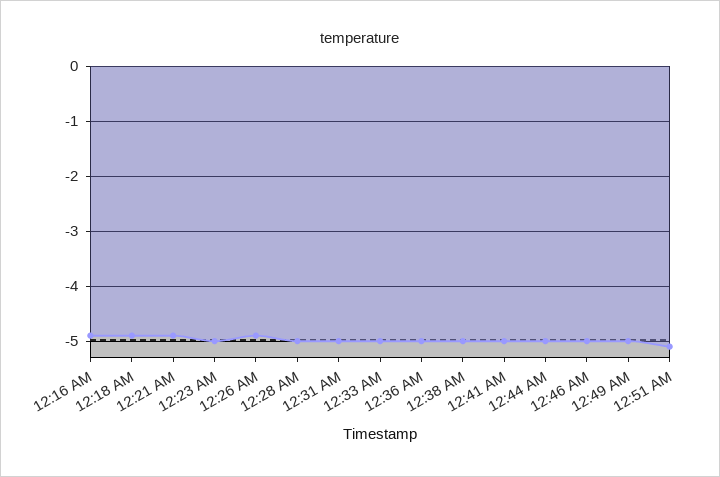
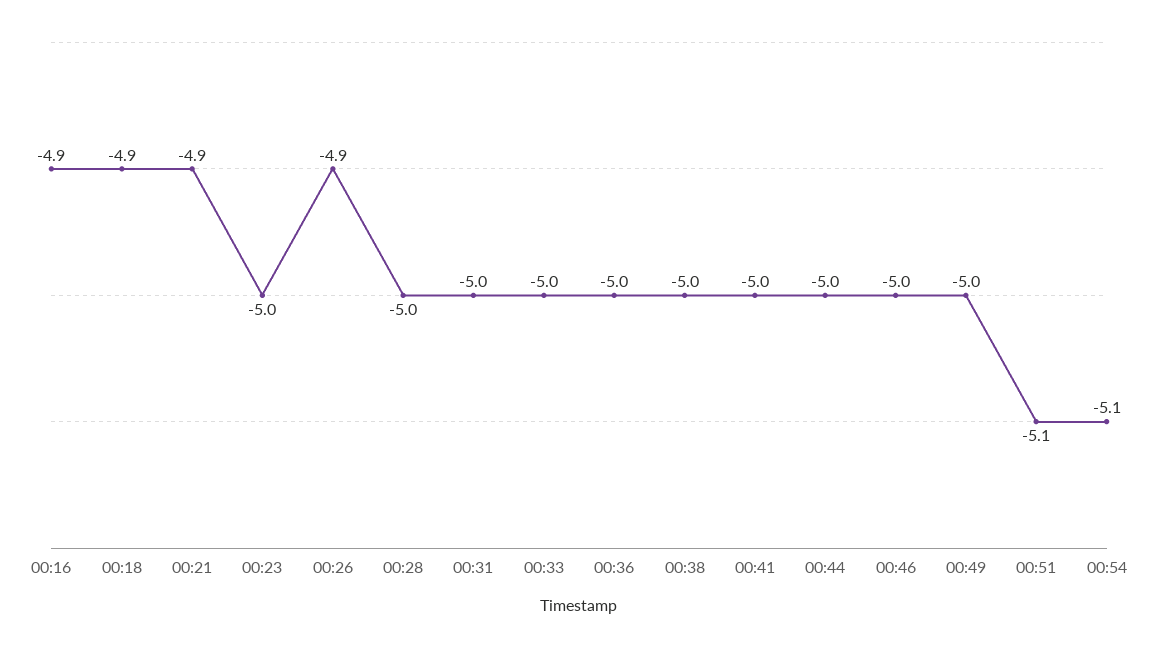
00:54: none -> -5.1

